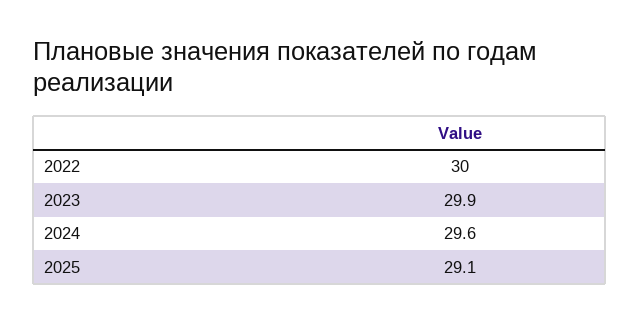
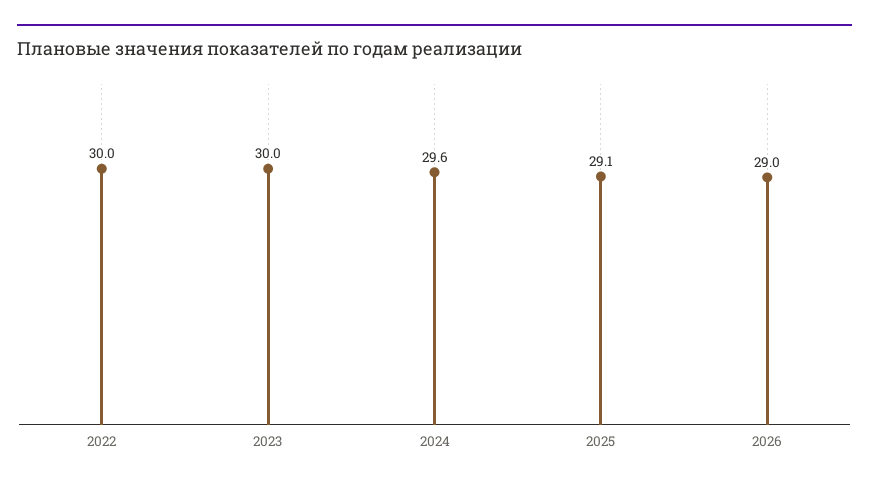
2023: 29.9 -> 30
2026: none -> 29

